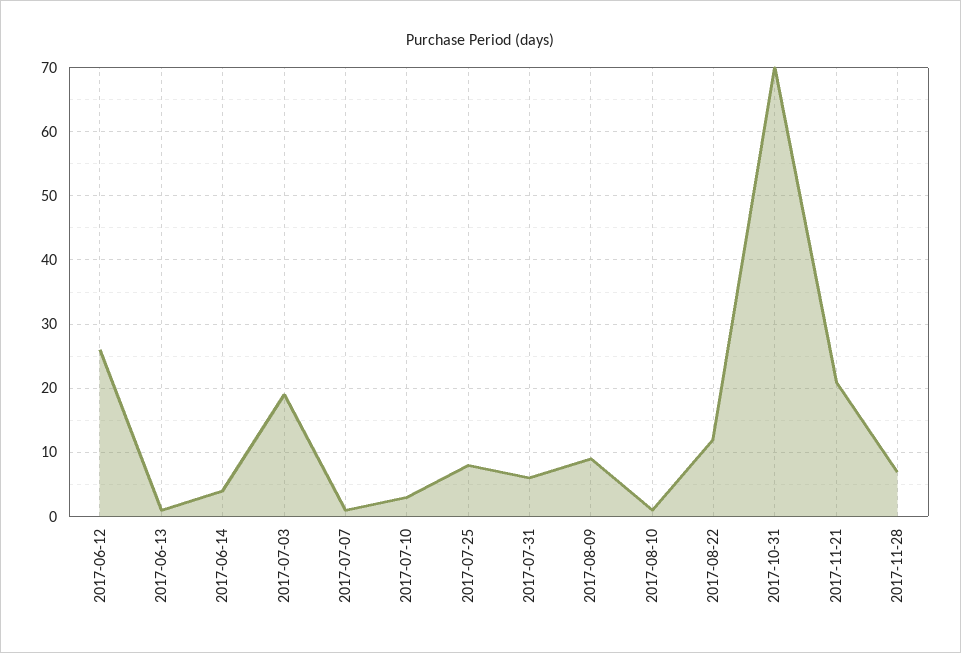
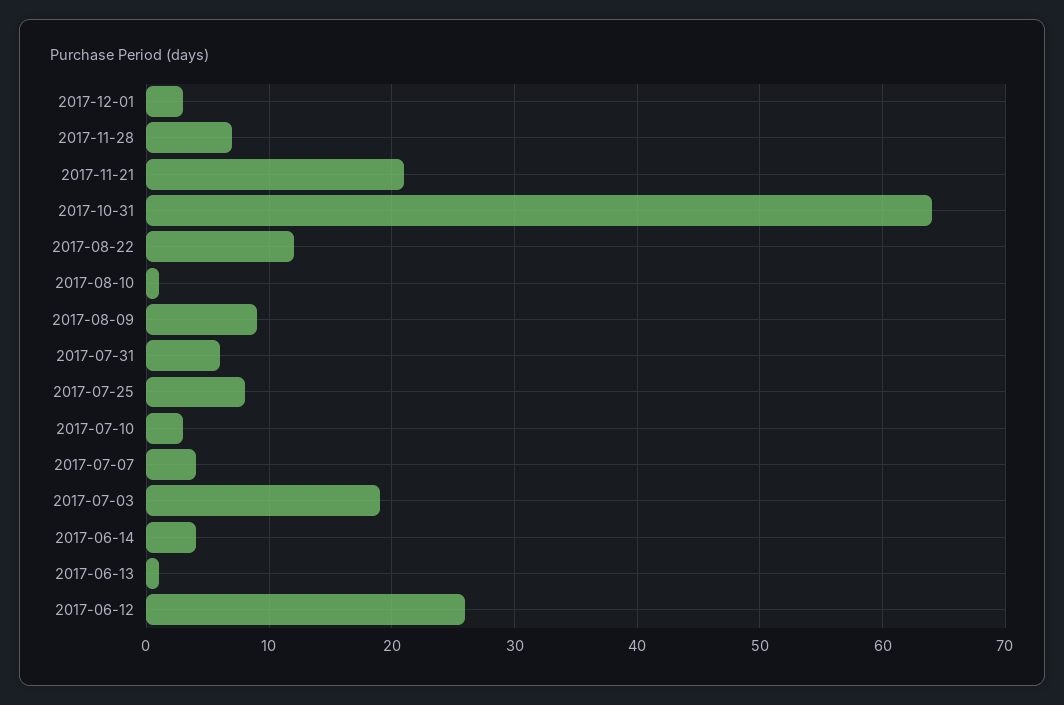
2017-07-07: 1 -> 4
2017-10-31: 70 -> 64
2017-12-01: none -> 3

